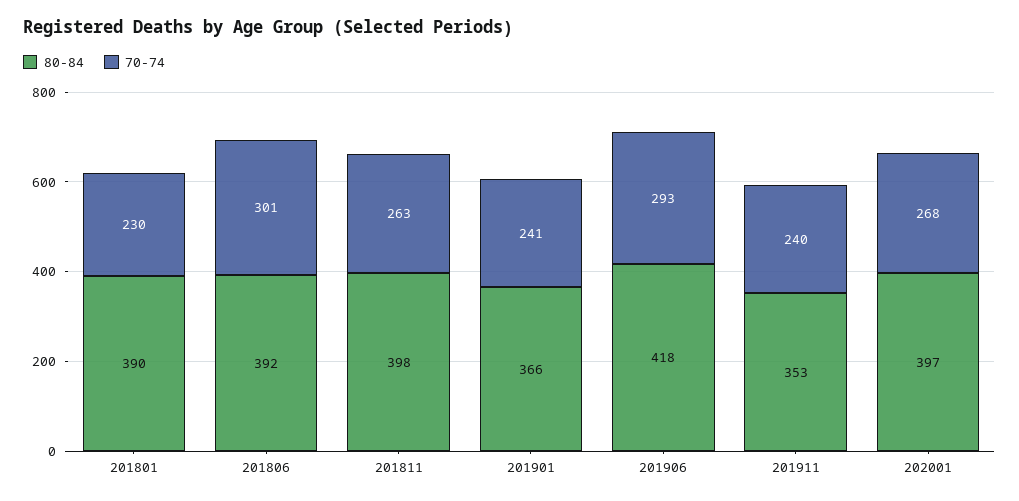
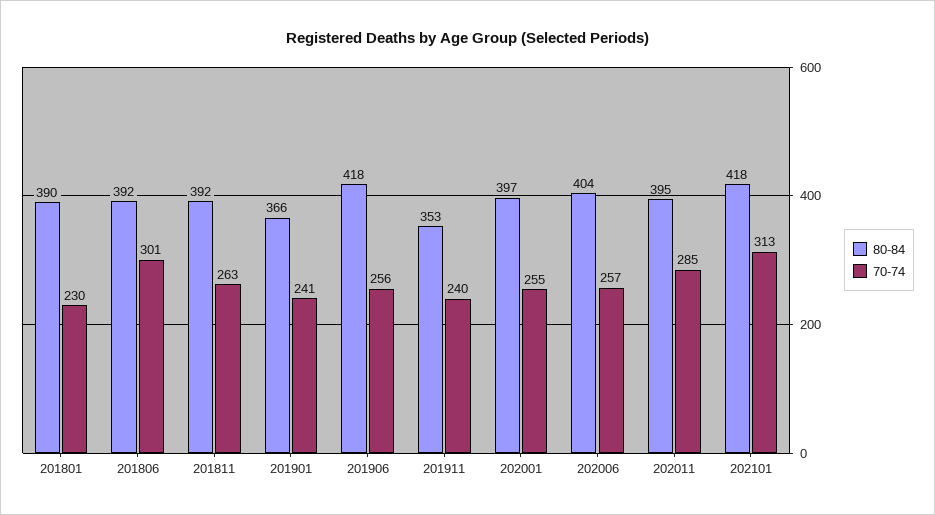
80-84, 201811: 398 -> 392
70-74, 201906: 293 -> 256
70-74, 202001: 268 -> 255
80-84, 202006: none -> 404
70-74, 202006: none -> 257
80-84, 202011: none -> 395
70-74, 202011: none -> 285
80-84, 202101: none -> 418
70-74, 202101: none -> 313

